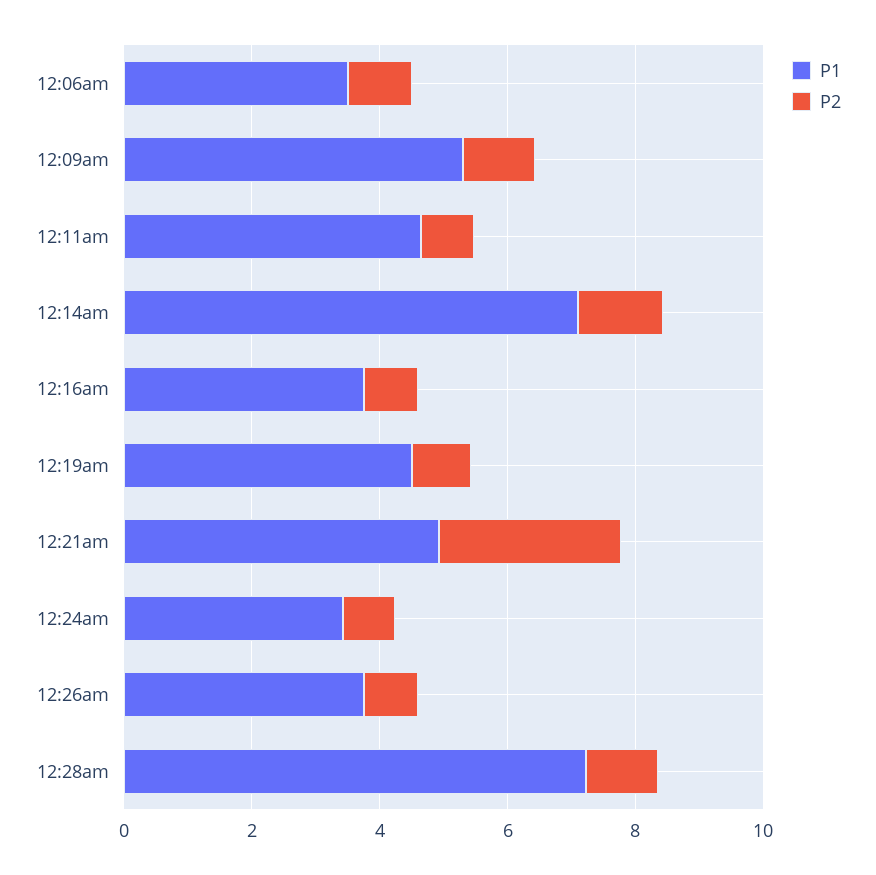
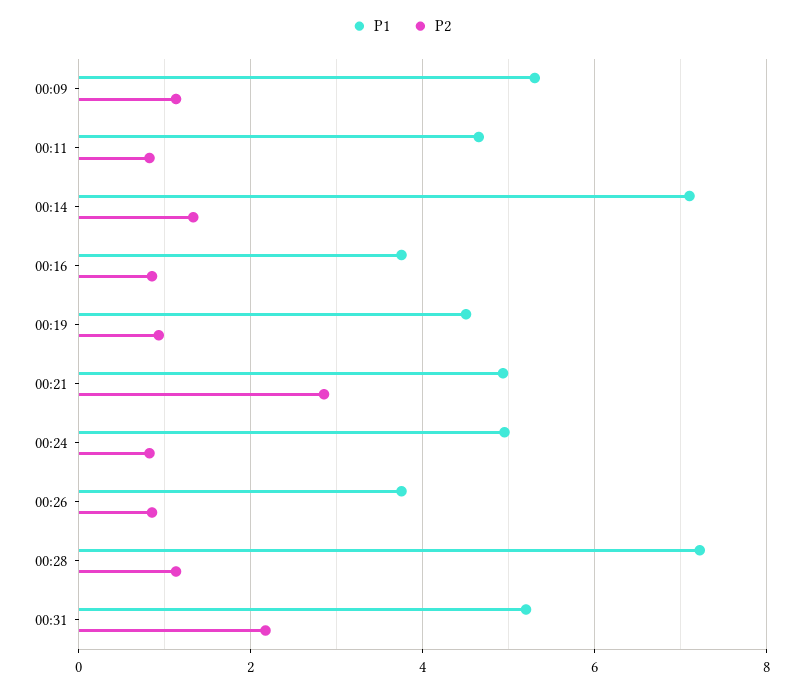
P1, 12:06am: 3.5 -> none
P2, 12:06am: 1 -> none
P1, 12:24am: 3.5 -> 5
P1, 00:31: none -> 5.2
P2, 00:31: none -> 2.2

